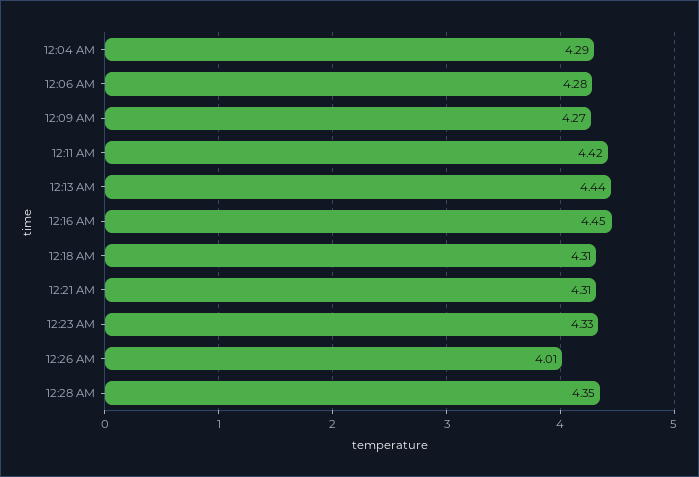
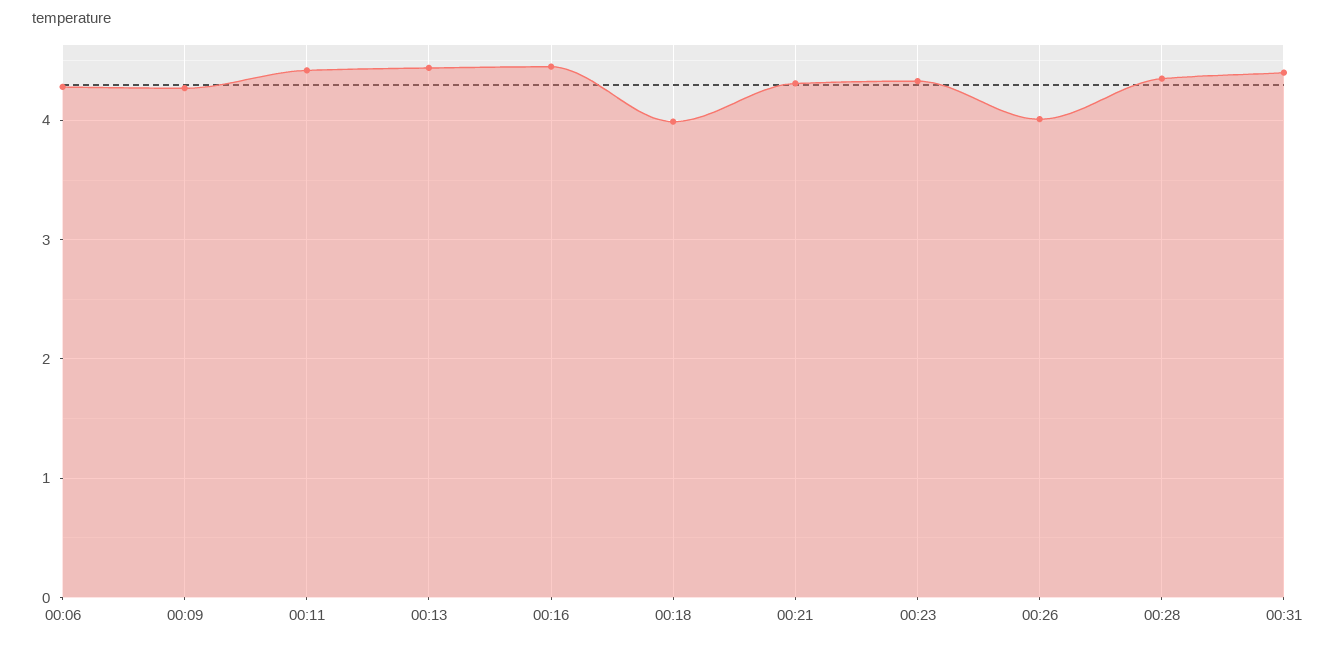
12:04 AM: 4.29 -> none
12:18 AM: 4.31 -> 4
00:31: none -> 4.4

